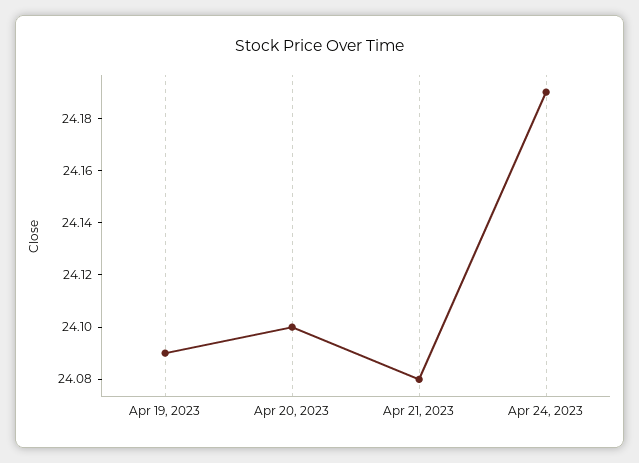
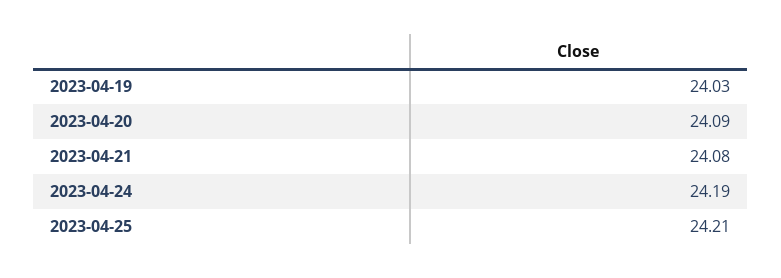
Apr 19, 2023: 24.09 -> 24.03
Apr 20, 2023: 24.1 -> 24.09
2023-04-25: none -> 24.21

